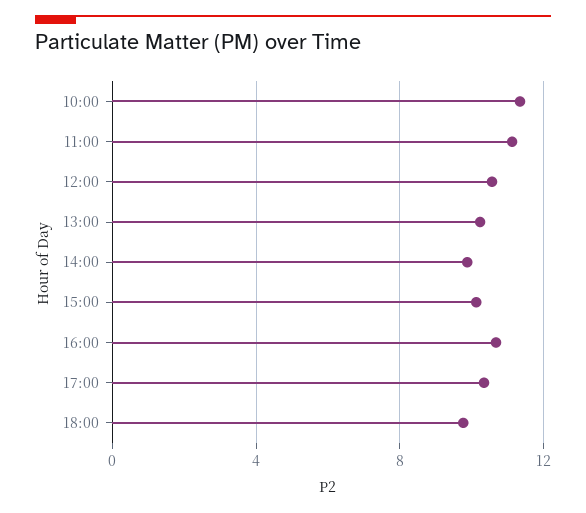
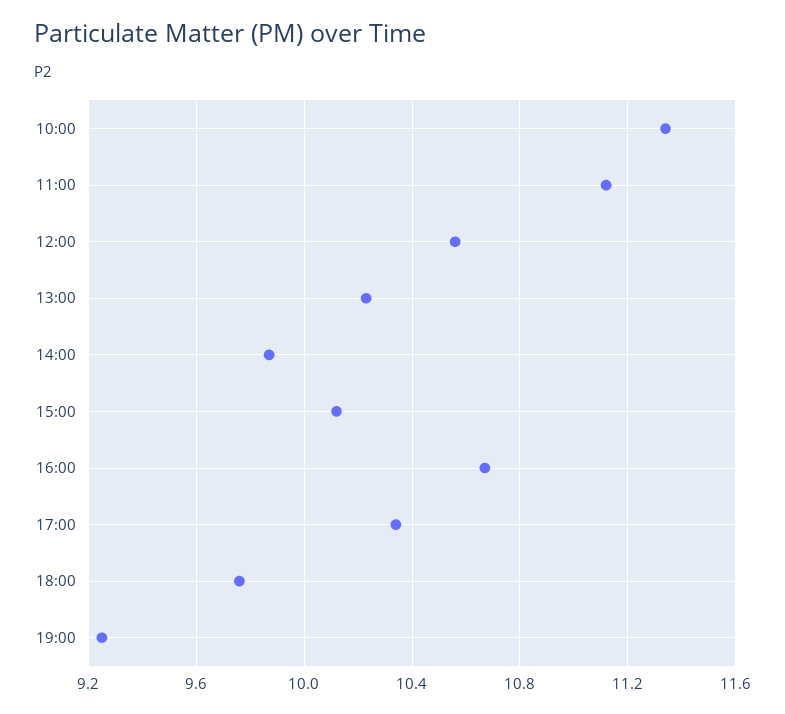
19:00: none -> 9.25

